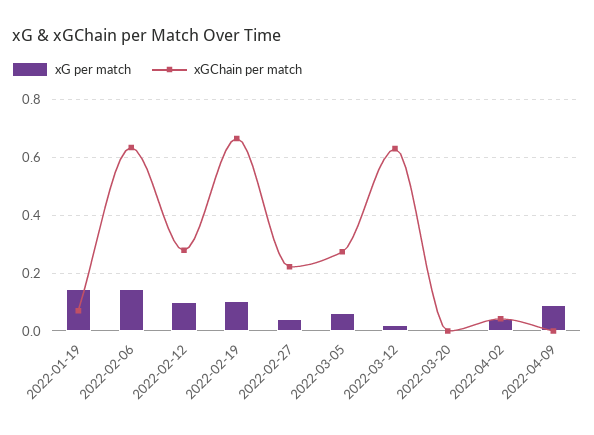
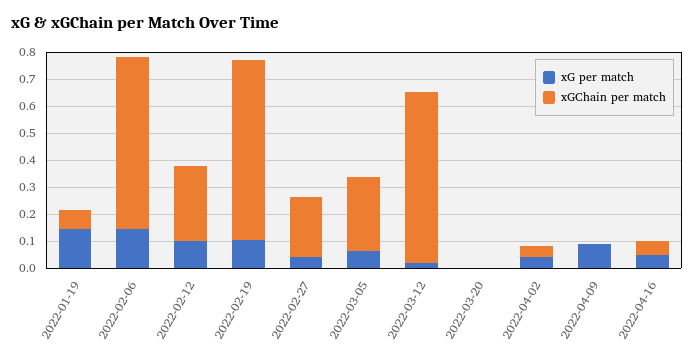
xG per match, 2022-04-16: none -> 0.05
xGChain per match, 2022-04-16: none -> 0.05

